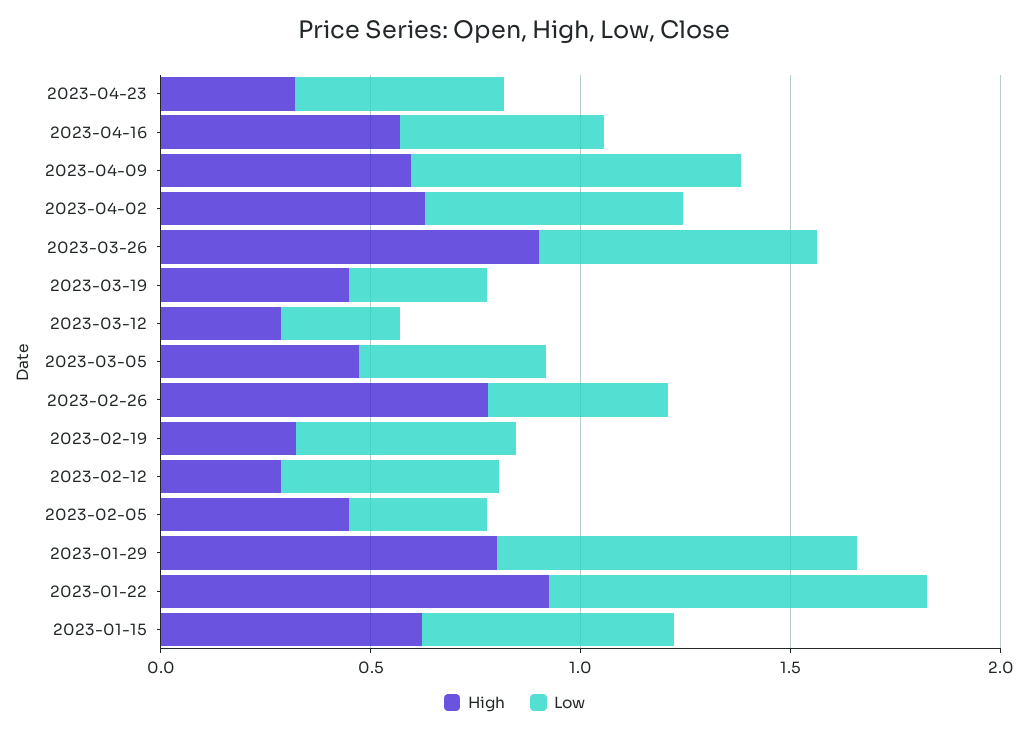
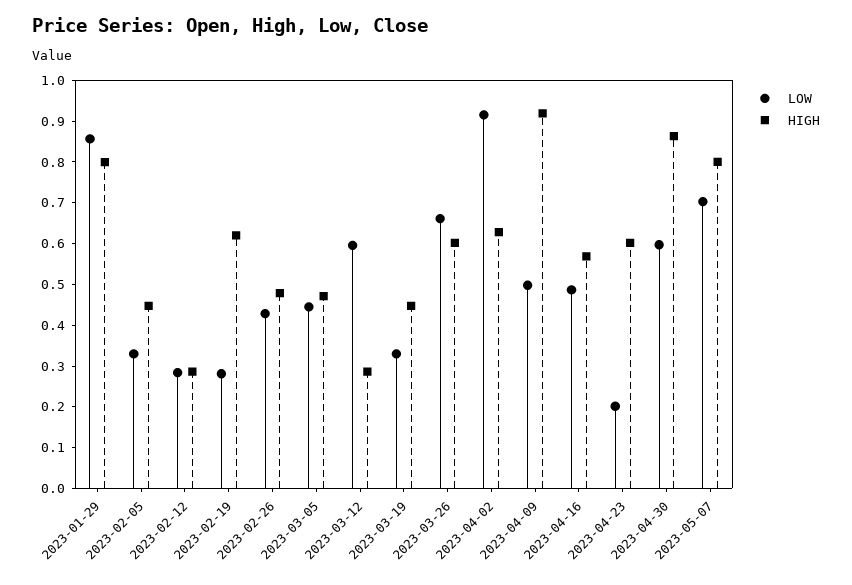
High, 2023-04-23: 0.3 -> 0.6
Low, 2023-04-23: 0.5 -> 0.2
High, 2023-04-09: 0.6 -> 0.92
Low, 2023-04-09: 0.8 -> 0.5
Low, 2023-04-02: 0.6 -> 0.92
High, 2023-03-26: 0.9 -> 0.6
Low, 2023-03-12: 0.3 -> 0.6
High, 2023-02-26: 0.8 -> 0.48
High, 2023-02-19: 0.3 -> 0.62
Low, 2023-02-19: 0.5 -> 0.28
Low, 2023-02-12: 0.5 -> 0.28
High, 2023-01-22: 0.9 -> none
Low, 2023-01-22: 0.9 -> none
High, 2023-01-15: 0.6 -> none
Low, 2023-01-15: 0.6 -> none
Low, 2023-04-30: none -> 0.6
High, 2023-04-30: none -> 0.86
Low, 2023-05-07: none -> 0.7
High, 2023-05-07: none -> 0.8

